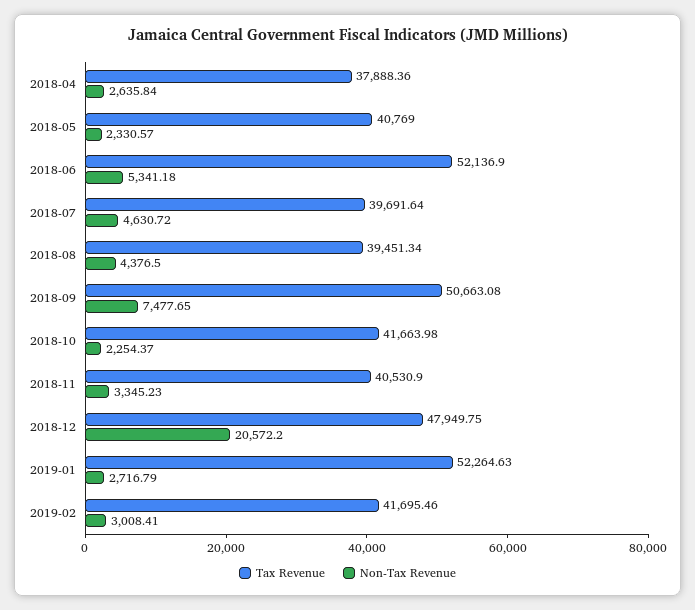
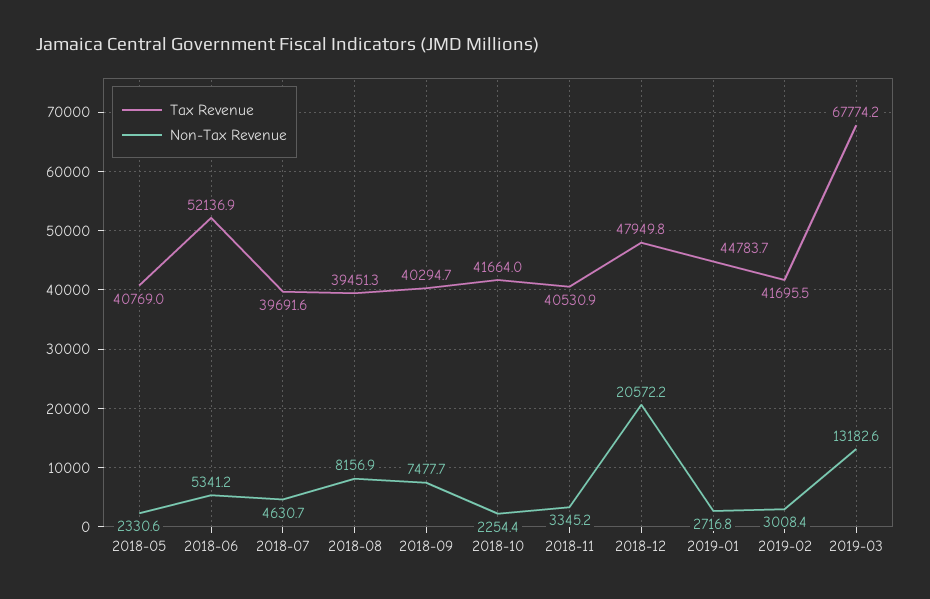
Tax Revenue, 2018-04: 37888.36 -> none
Non-Tax Revenue, 2018-04: 2635.84 -> none
Non-Tax Revenue, 2018-08: 4376.5 -> 8156.9
Tax Revenue, 2018-09: 50663.08 -> 40294.7
Tax Revenue, 2019-01: 52264.63 -> 44783.7
Tax Revenue, 2019-03: none -> 67774.2
Non-Tax Revenue, 2019-03: none -> 13182.6

